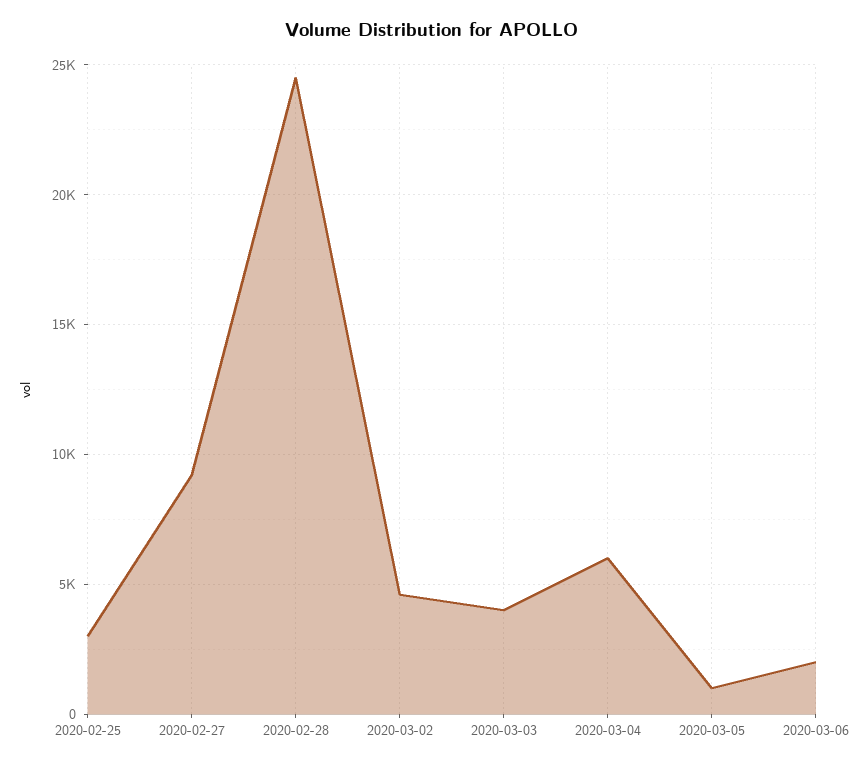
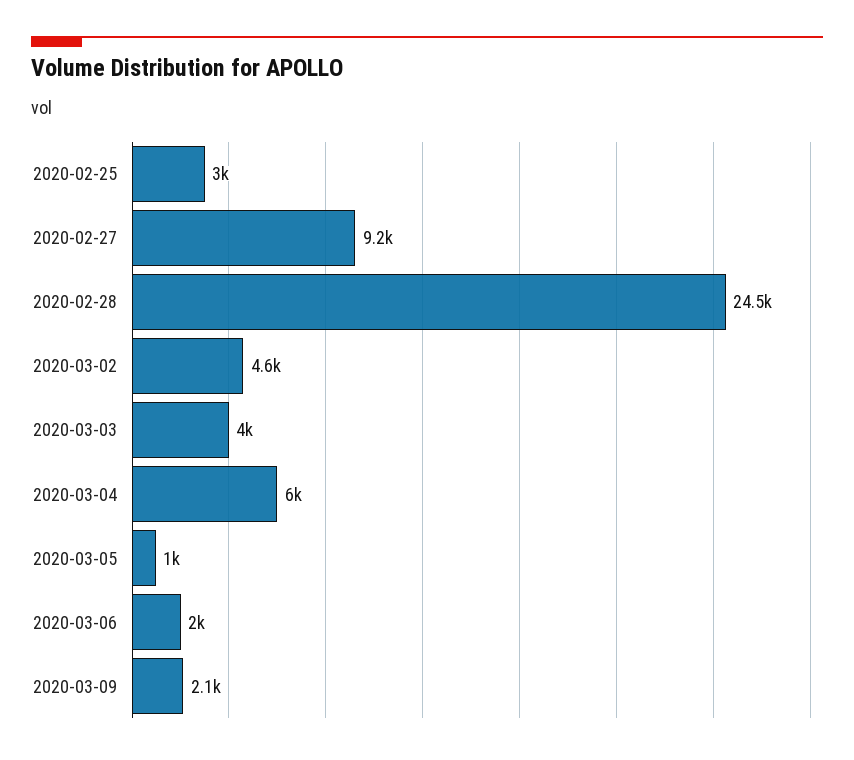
2020-03-09: none -> 2100

